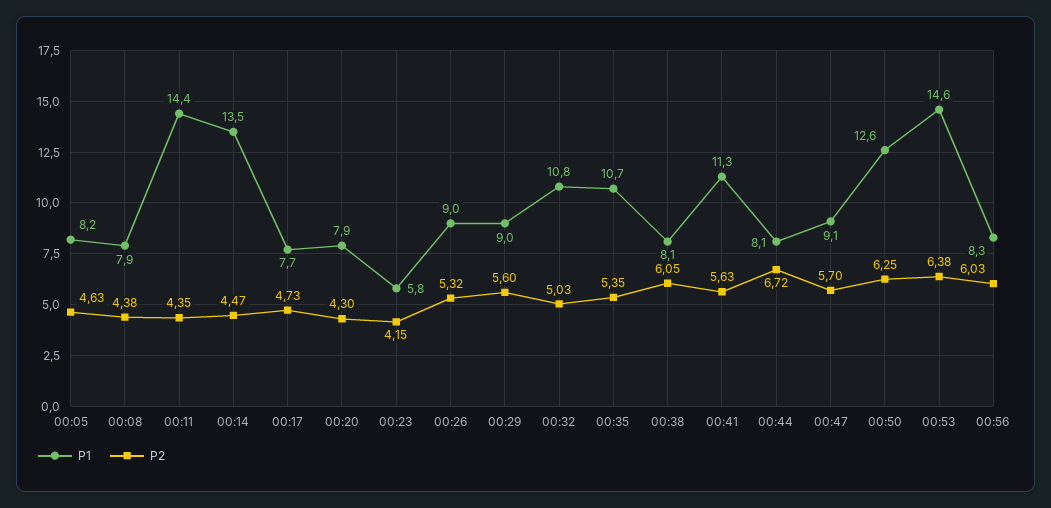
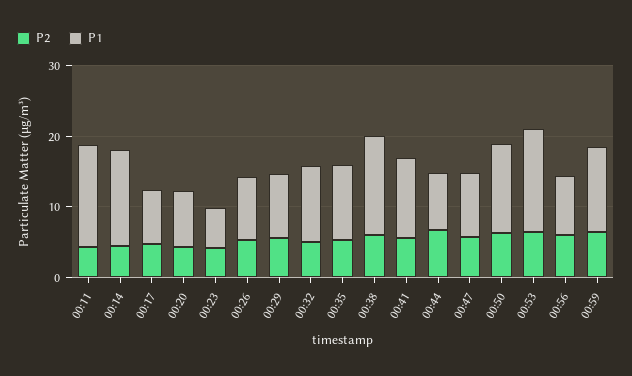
P1, 00:05: 8.2 -> none
P2, 00:05: 4.63 -> none
P1, 00:08: 7.9 -> none
P2, 00:08: 4.38 -> none
P1, 00:38: 8.1 -> 14
P2, 00:59: none -> 6
P1, 00:59: none -> 12

